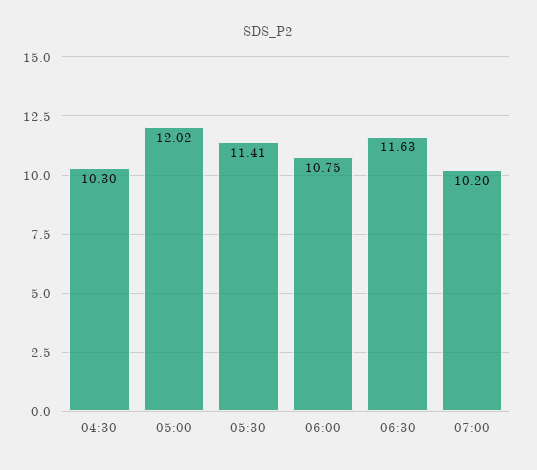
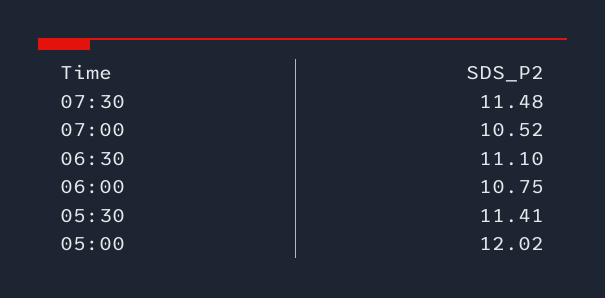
04:30: 10.3 -> none
06:30: 11.63 -> 11.1
07:00: 10.2 -> 10.52
07:30: none -> 11.48

